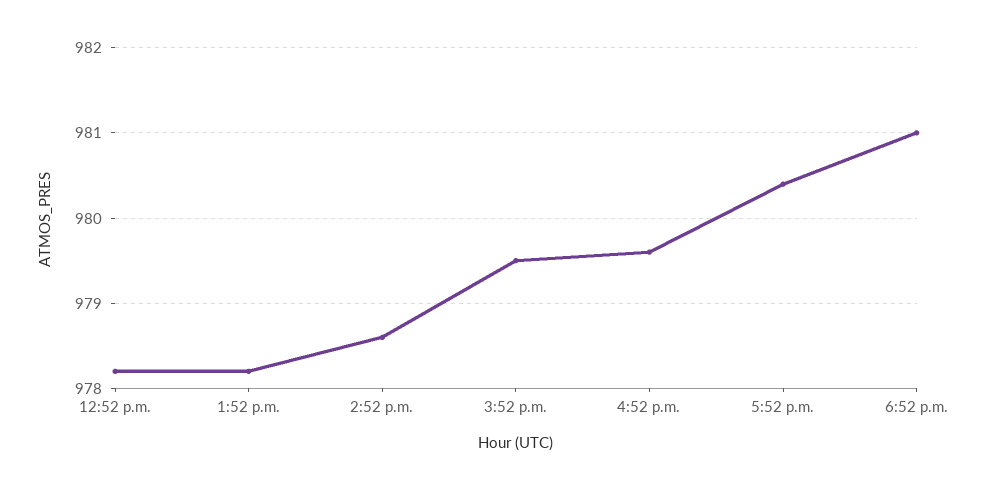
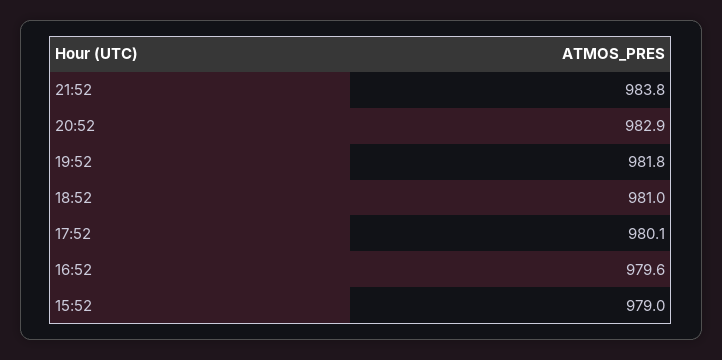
12:52 p.m.: 978.2 -> none
1:52 p.m.: 978.2 -> none
2:52 p.m.: 978.6 -> none
3:52 p.m.: 979.5 -> 979
5:52 p.m.: 980.4 -> 980.1
21:52: none -> 983.8
20:52: none -> 982.9
19:52: none -> 981.8

